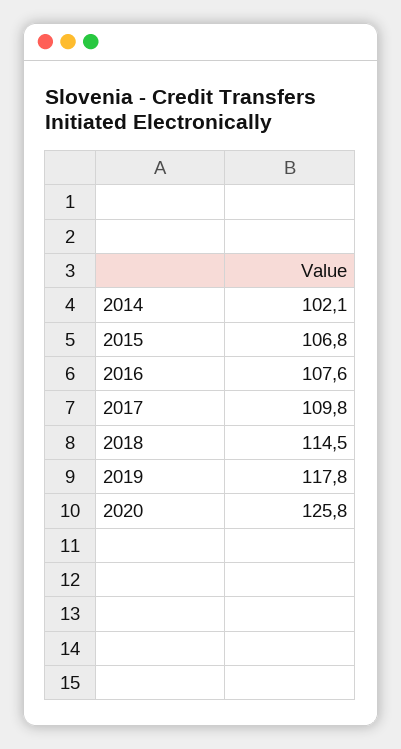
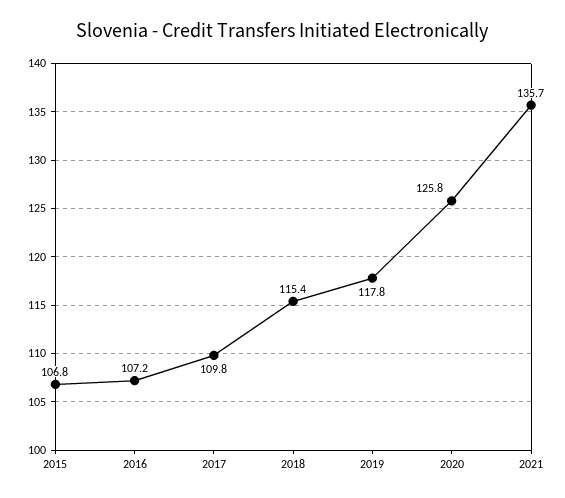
2014: 102.1 -> none
2016: 107.6 -> 107.2
2018: 114.5 -> 115.4
2021: none -> 135.7

